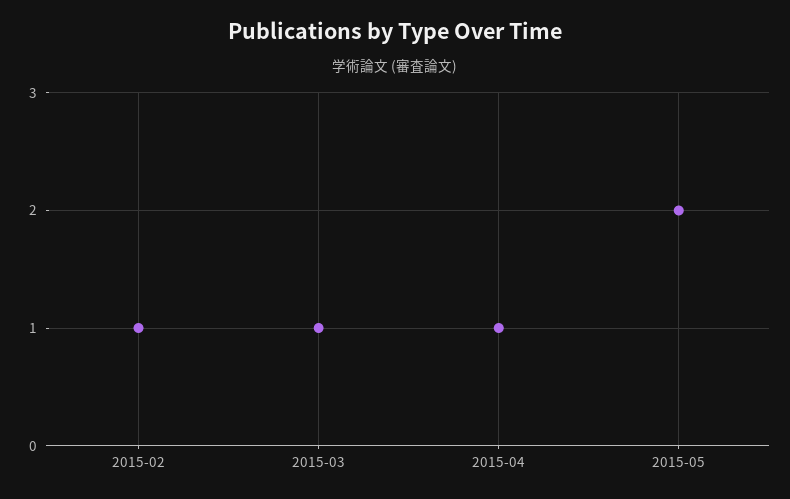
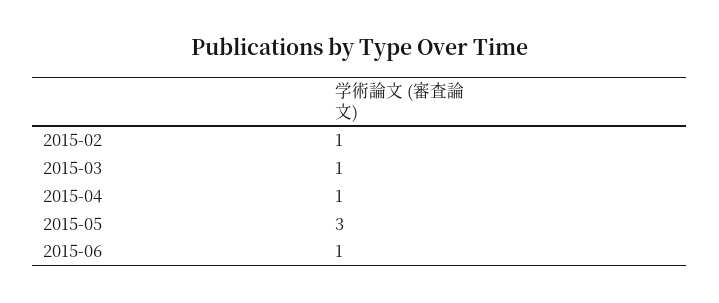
2015-05: 2 -> 3
2015-06: none -> 1

